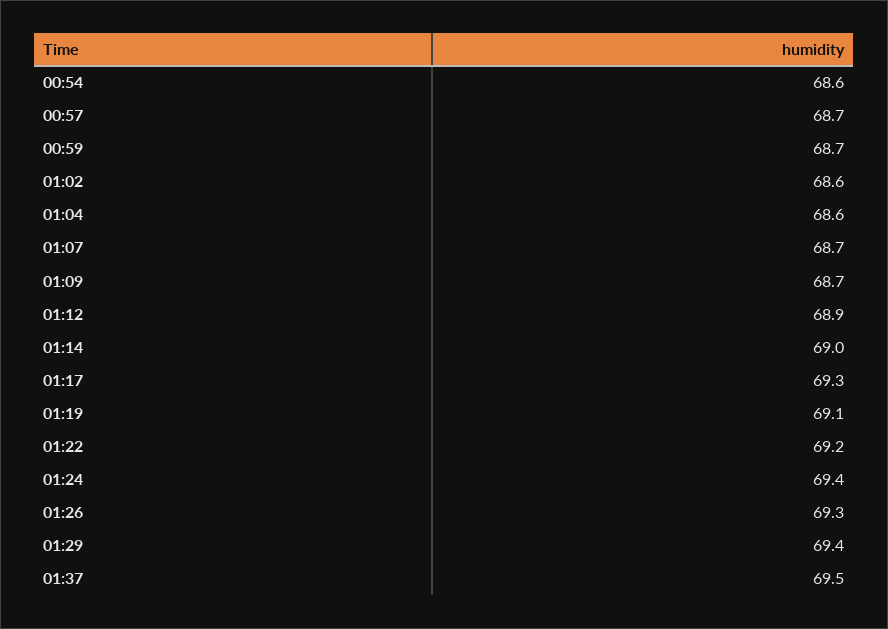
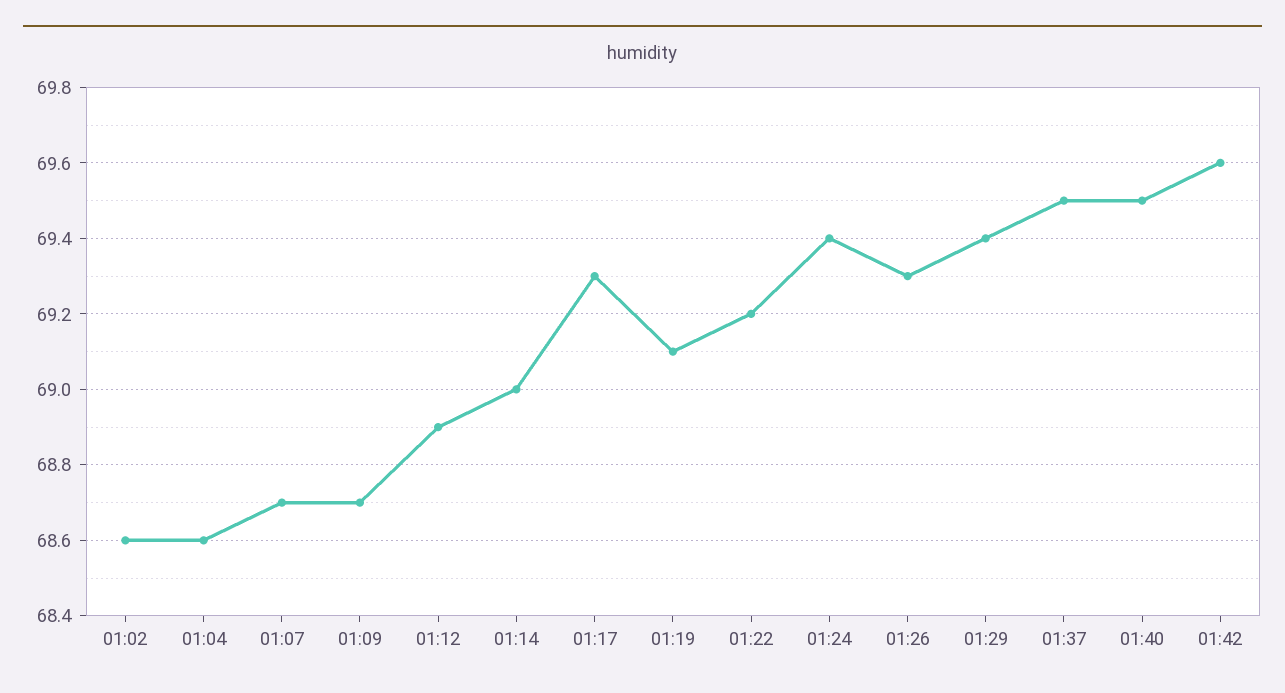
00:54: 68.6 -> none
00:57: 68.7 -> none
00:59: 68.7 -> none
01:40: none -> 69.5
01:42: none -> 69.6

